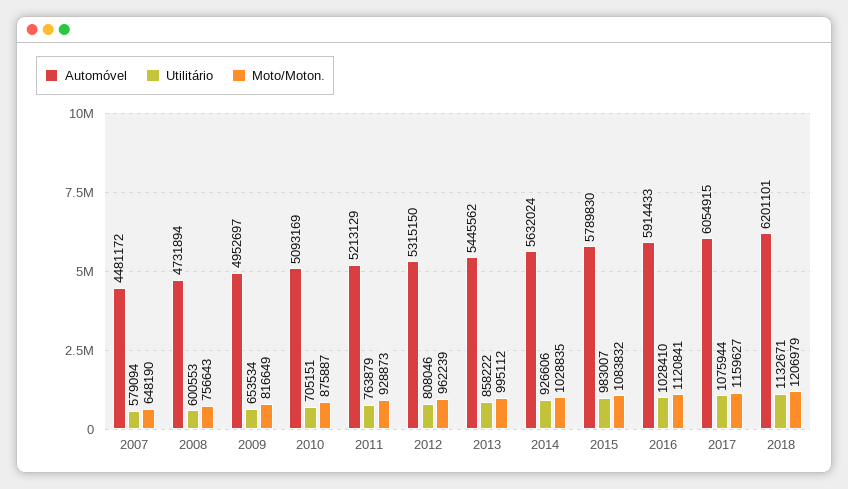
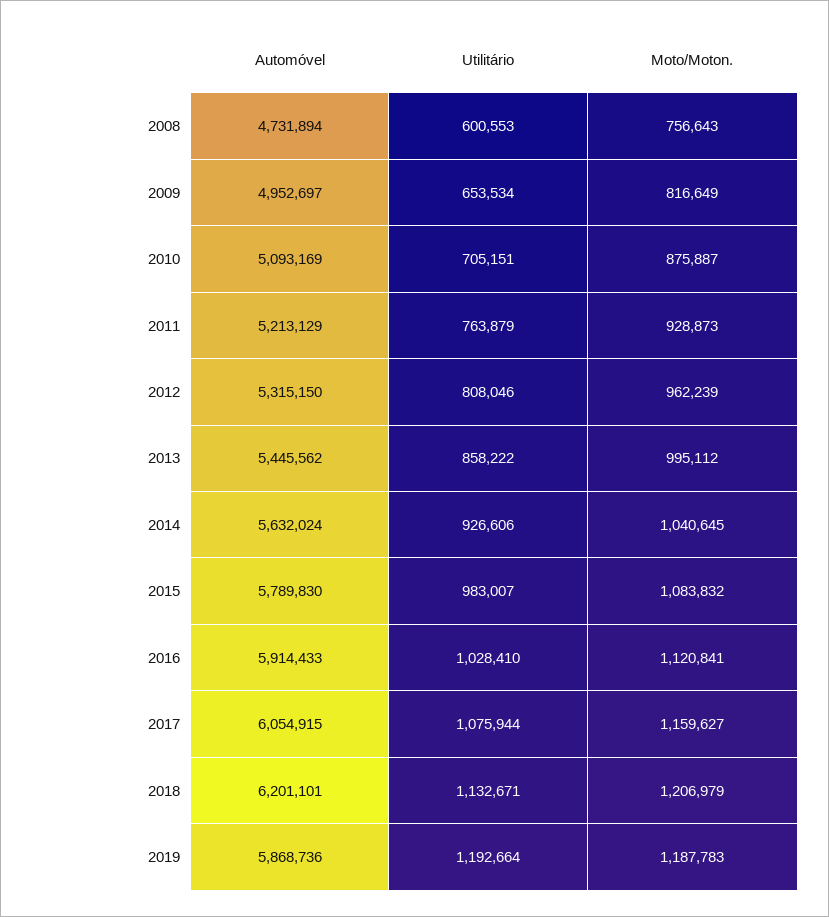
Automóvel, 2007: 4481172 -> none
Utilitário, 2007: 579094 -> none
Moto/Moton., 2007: 648190 -> none
Moto/Moton., 2014: 1028835 -> 1040645
Automóvel, 2019: none -> 5868736
Utilitário, 2019: none -> 1192664
Moto/Moton., 2019: none -> 1187783

